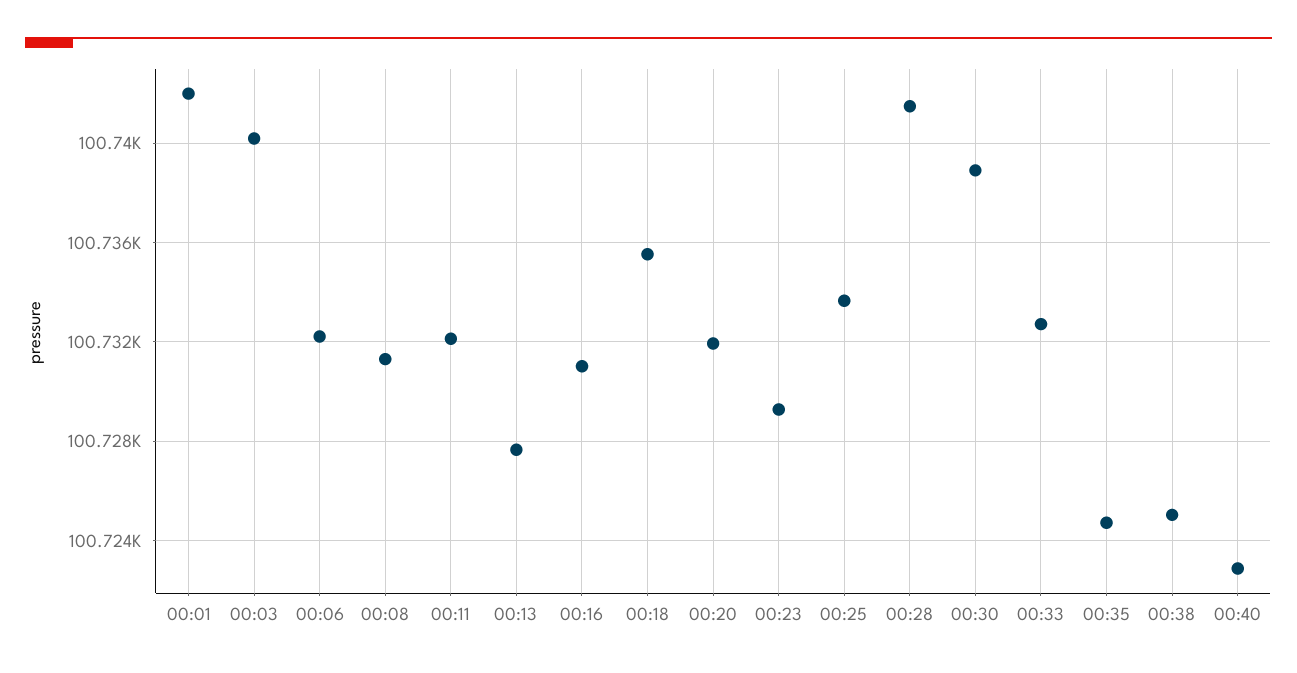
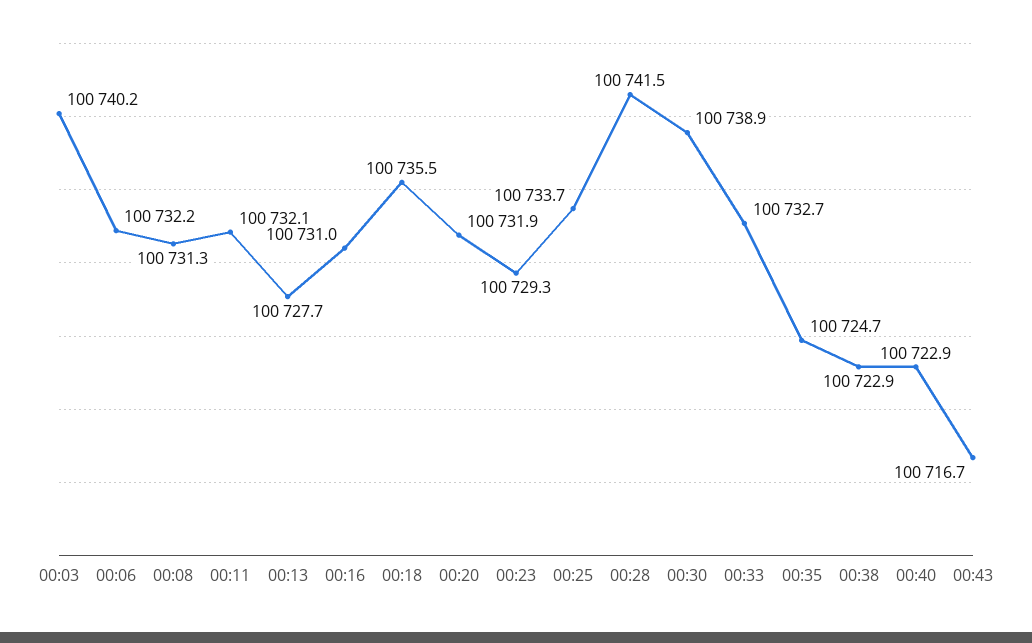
00:01: 100742 -> none
00:38: 100725 -> 100722.9
00:43: none -> 100716.7

